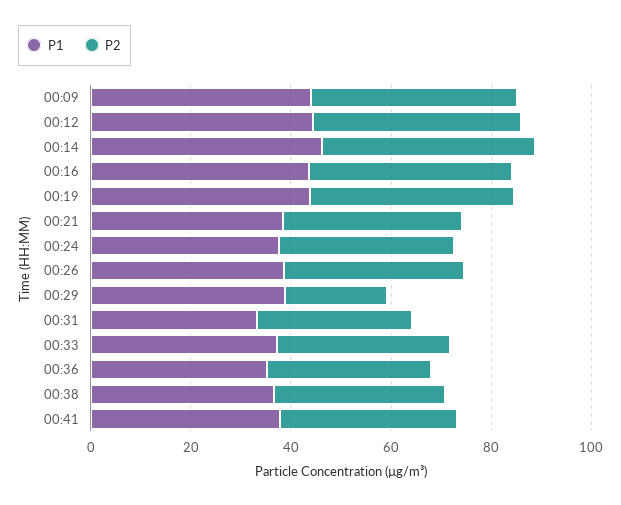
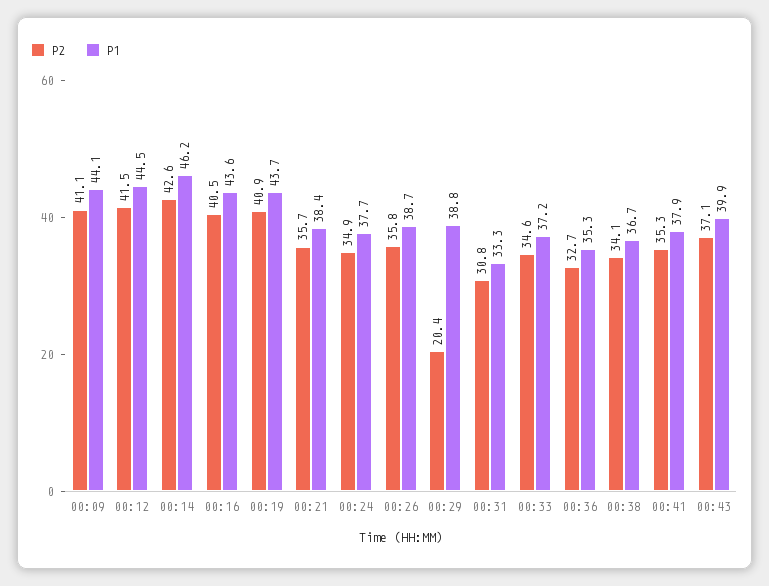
P2, 00:43: none -> 37.1
P1, 00:43: none -> 39.9

